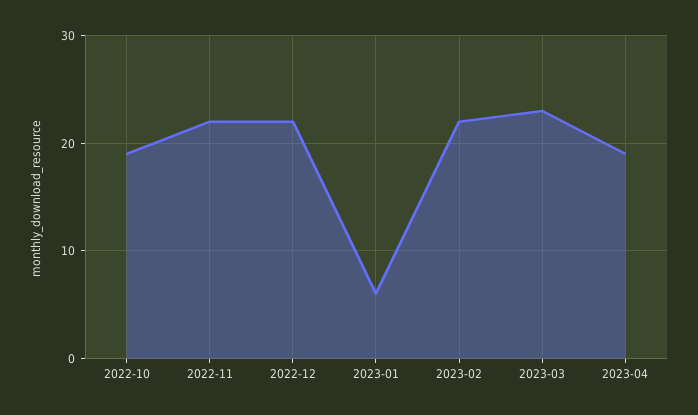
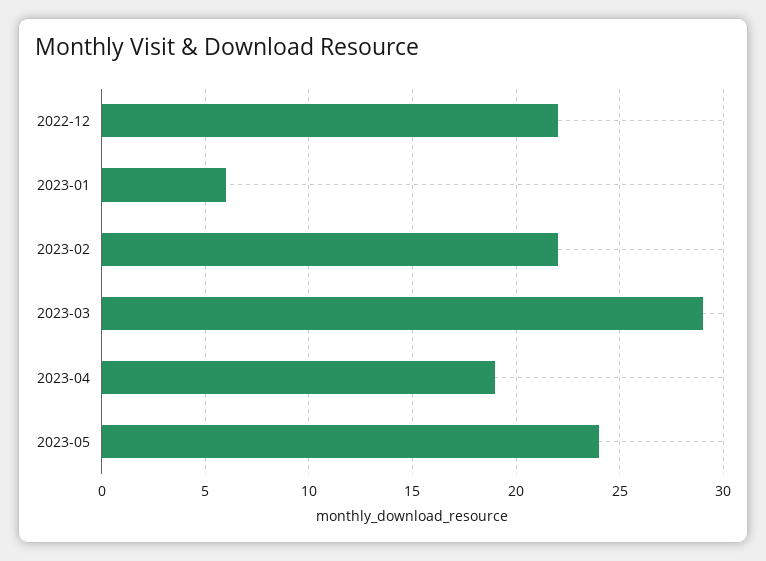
2022-10: 19 -> none
2022-11: 22 -> none
2023-03: 23 -> 29
2023-05: none -> 24

